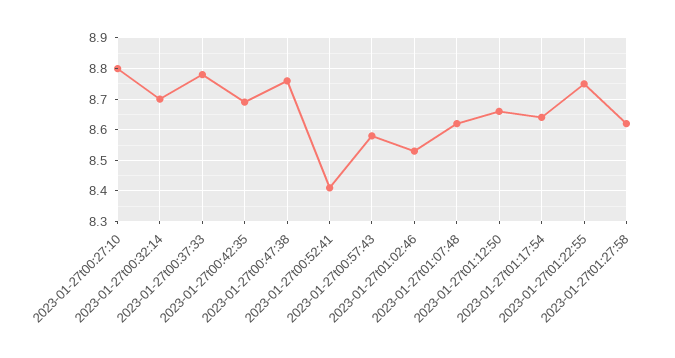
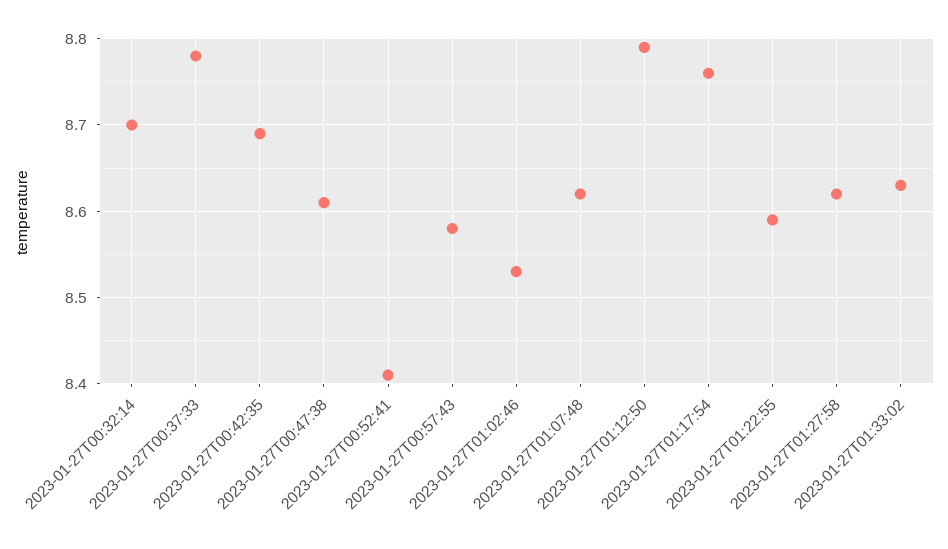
2023-01-27t00:27:10: 8.8 -> none
2023-01-27t00:47:38: 8.75 -> 8.61
2023-01-27t01:12:50: 8.65 -> 8.79
2023-01-27t01:17:54: 8.65 -> 8.76
2023-01-27t01:22:55: 8.75 -> 8.59
2023-01-27T01:33:02: none -> 8.63

